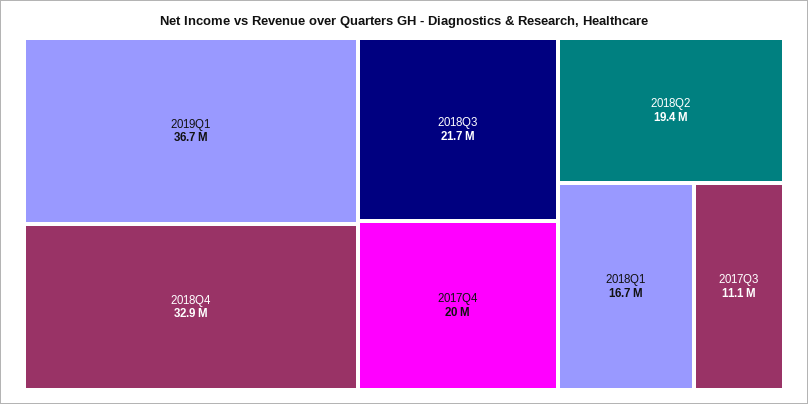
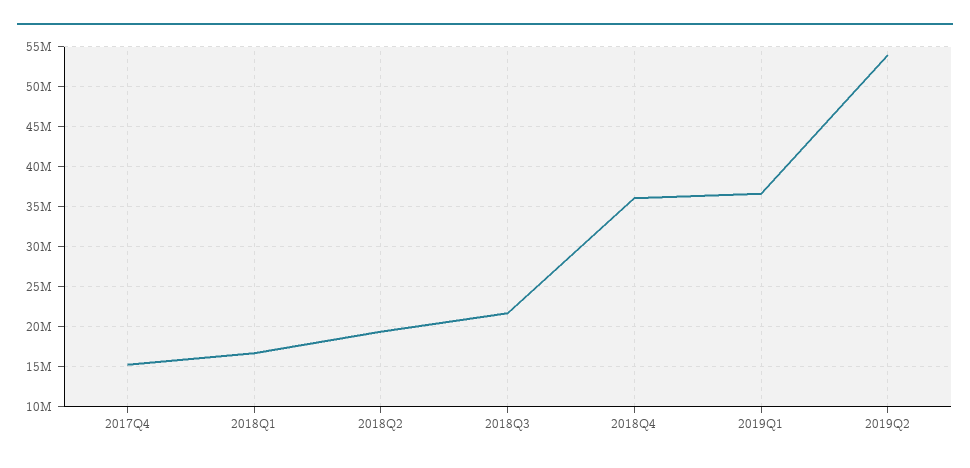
2018Q4: 32900000 -> 36000000
2017Q4: 20000000 -> 15000000
2017Q3: 11100000 -> none
2019Q2: none -> 54000000

